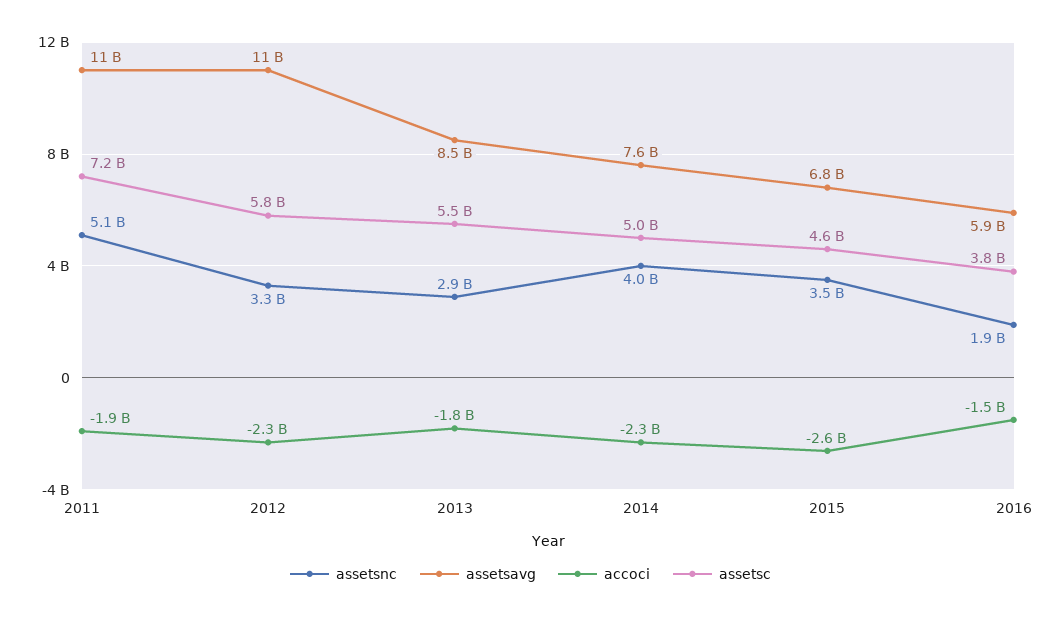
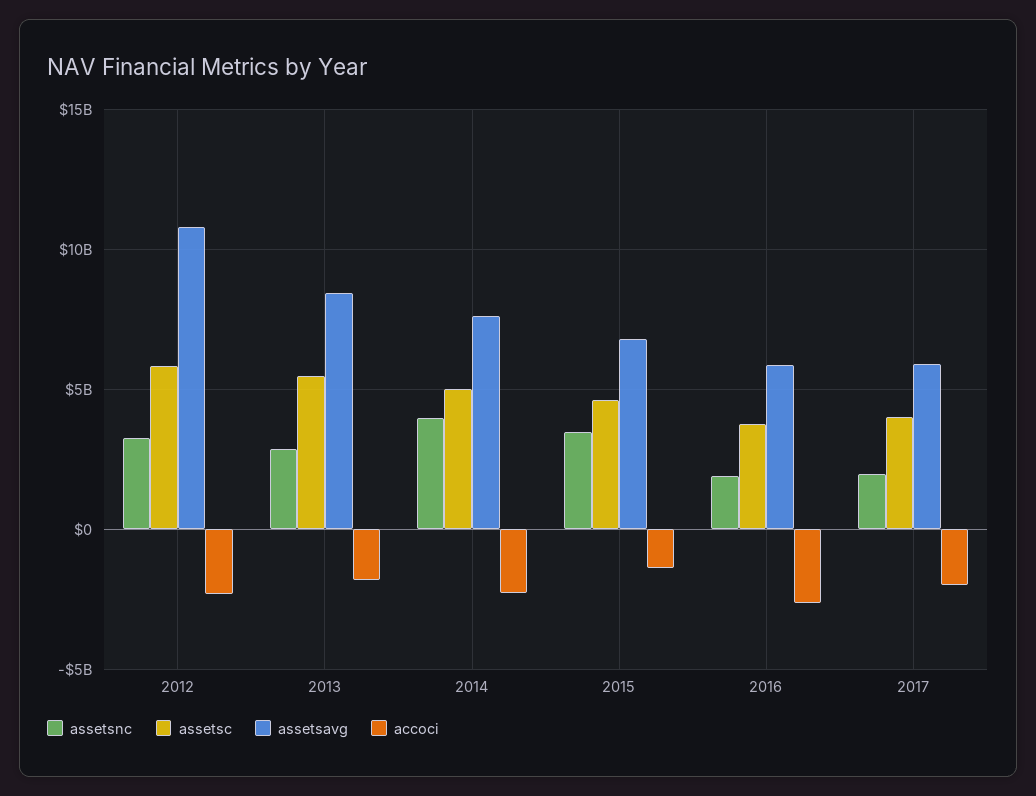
assetsnc, 2011: 5100000000 -> none
assetsavg, 2011: 11000000000 -> none
accoci, 2011: -1900000000 -> none
assetsc, 2011: 7200000000 -> none
accoci, 2015: -2600000000 -> -1500000000
accoci, 2016: -1500000000 -> -2500000000
assetsnc, 2017: none -> 2000000000
assetsc, 2017: none -> 4000000000
assetsavg, 2017: none -> 6000000000
accoci, 2017: none -> -2000000000

